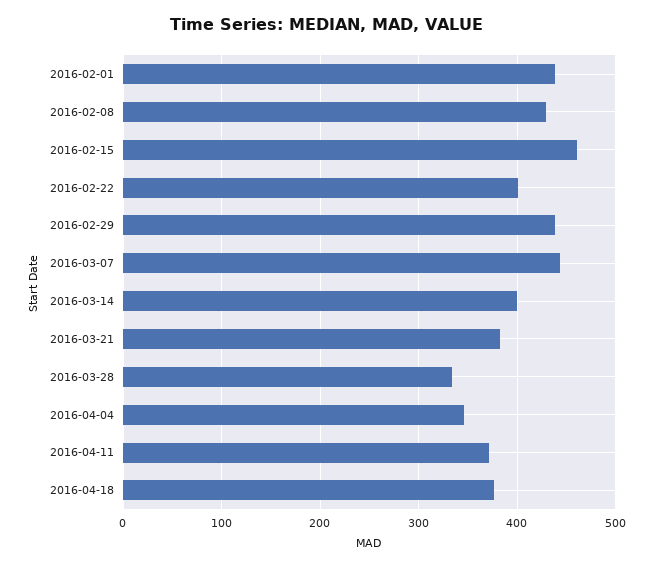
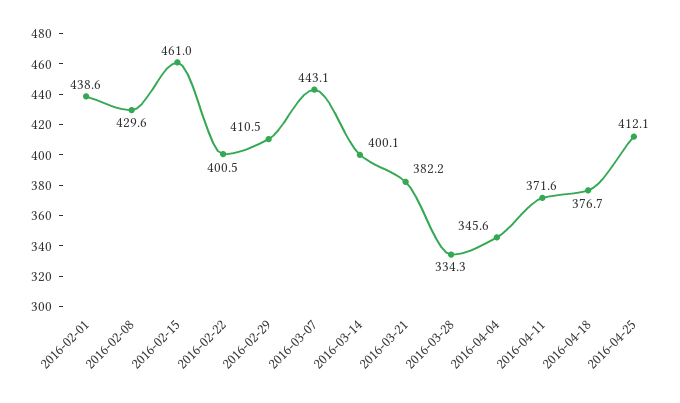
2016-02-29: 440 -> 410.5
2016-04-25: none -> 412.1

